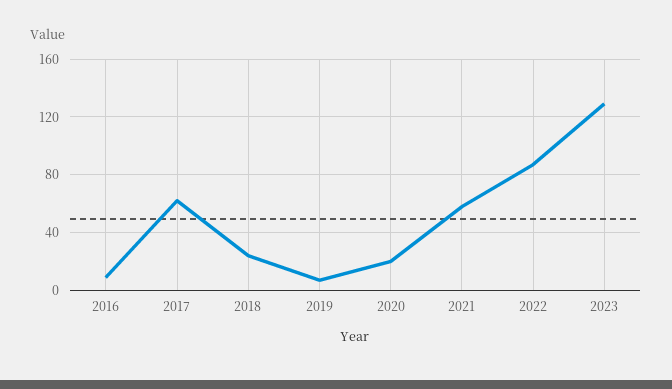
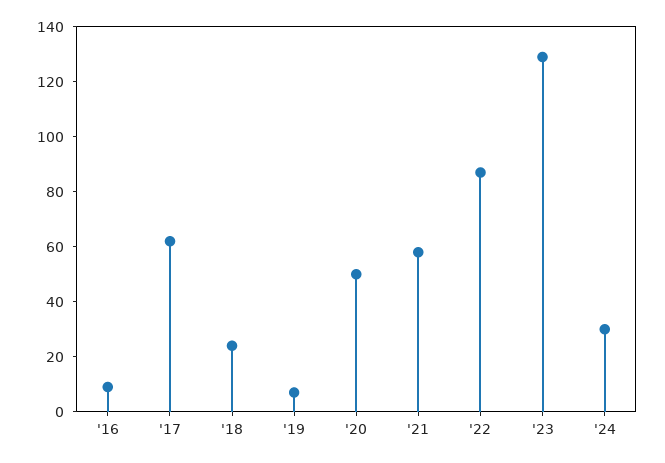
2020: 20 -> 50
'24: none -> 30

